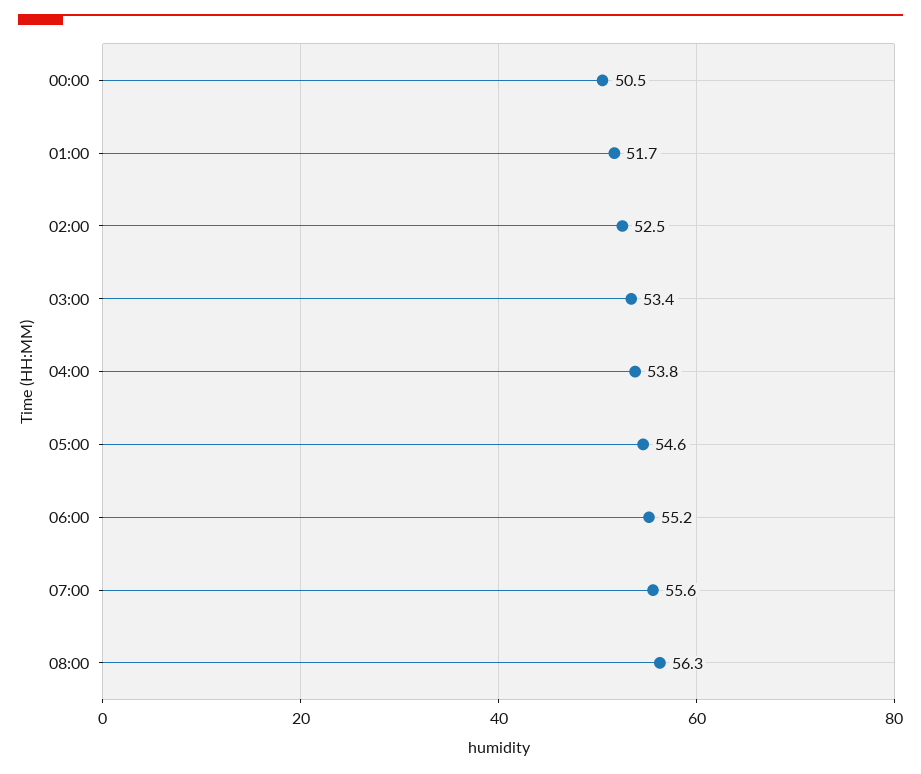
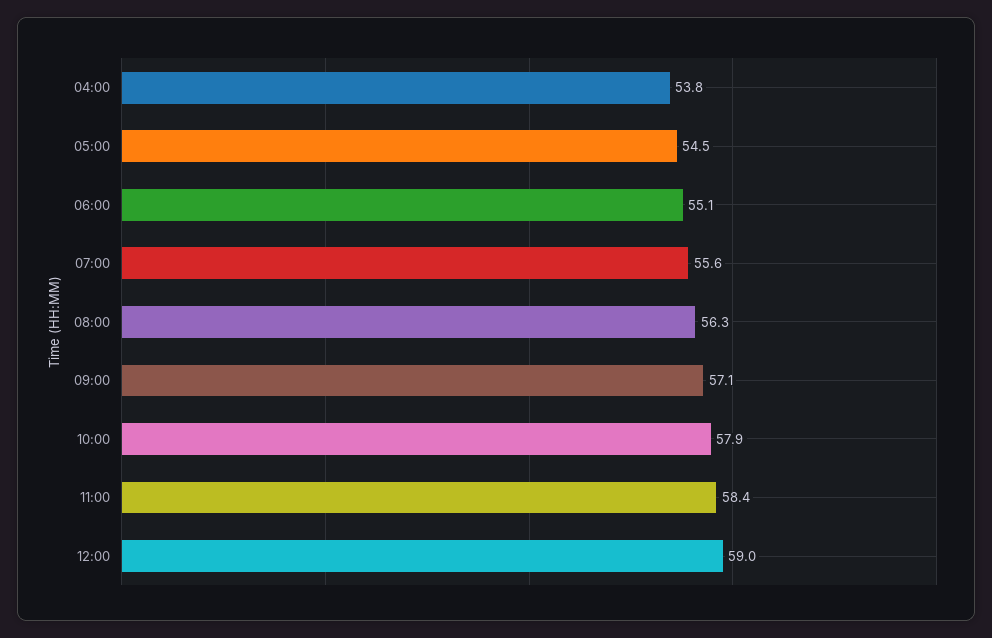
00:00: 50.5 -> none
01:00: 51.7 -> none
02:00: 52.5 -> none
03:00: 53.4 -> none
05:00: 54.6 -> 54.5
06:00: 55.2 -> 55.1
09:00: none -> 57.1
10:00: none -> 57.9
11:00: none -> 58.4
12:00: none -> 59

